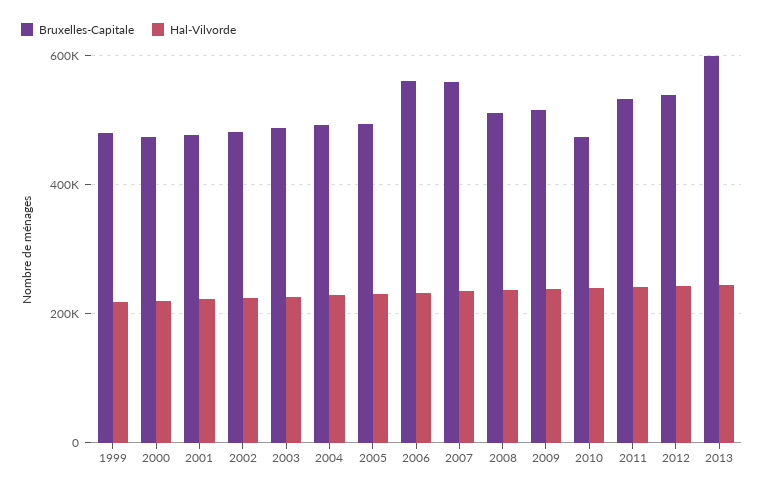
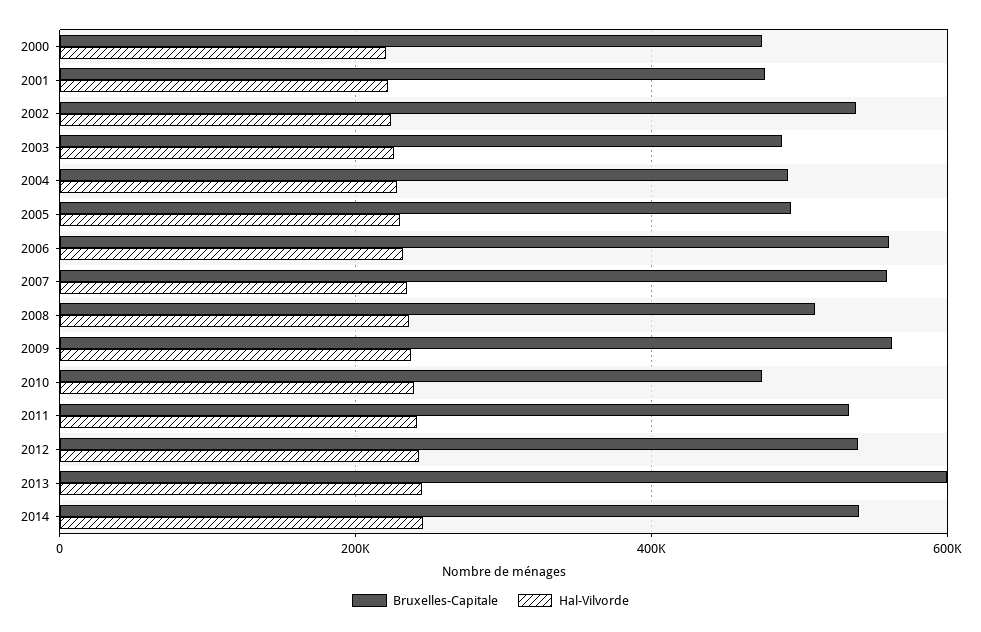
Bruxelles-Capitale, 1999: 480000 -> none
Hal-Vilvorde, 1999: 220000 -> none
Bruxelles-Capitale, 2002: 480000 -> 540000
Bruxelles-Capitale, 2009: 520000 -> 560000
Bruxelles-Capitale, 2014: none -> 540000
Hal-Vilvorde, 2014: none -> 240000

